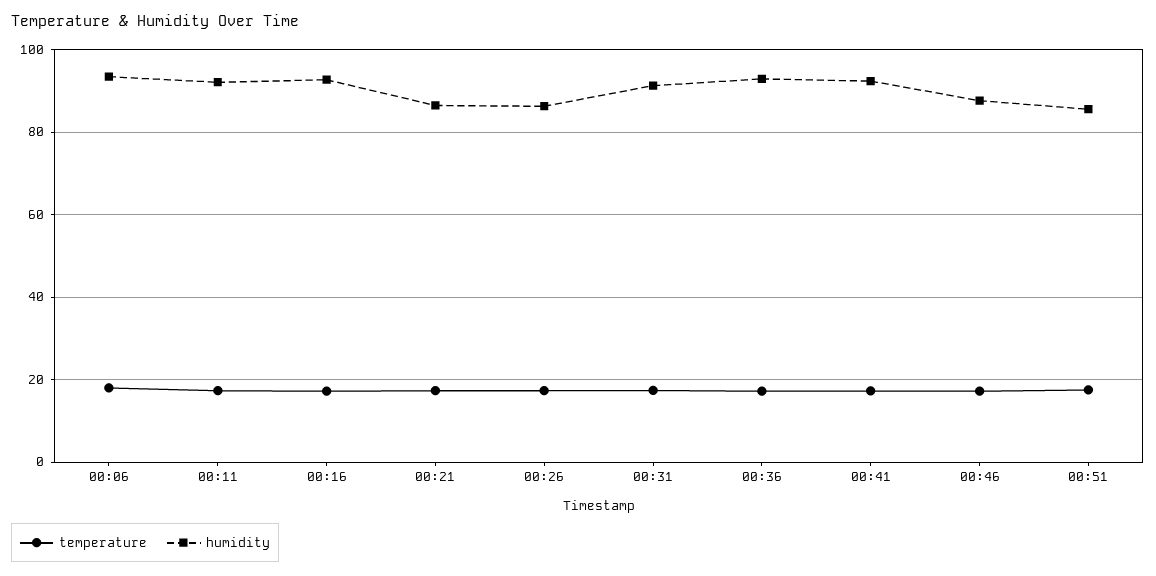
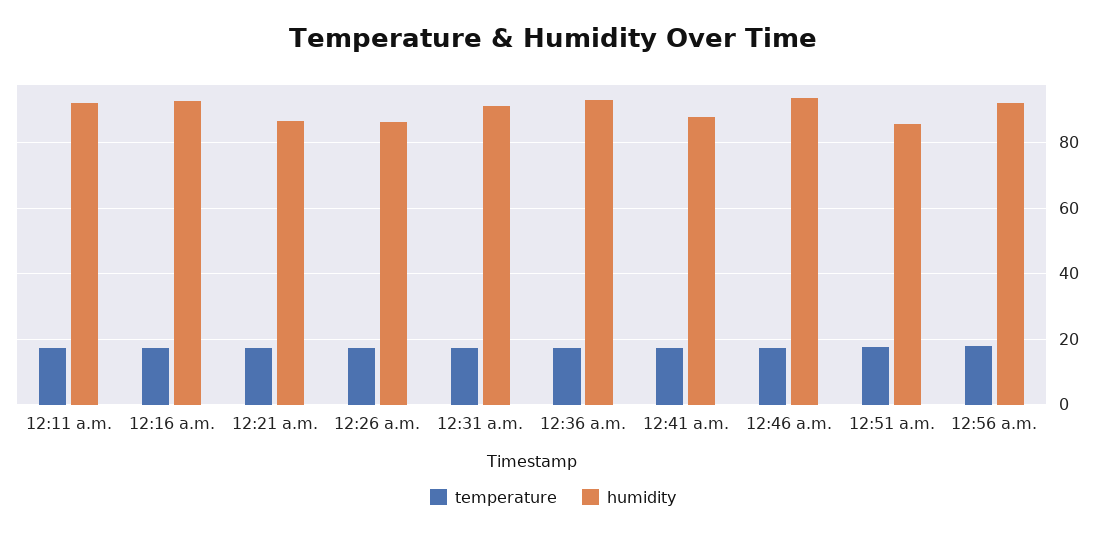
temperature, 00:06: 18 -> none
humidity, 00:06: 94 -> none
humidity, 00:41: 92 -> 88
humidity, 00:46: 88 -> 94
temperature, 12:56 a.m.: none -> 18
humidity, 12:56 a.m.: none -> 92

